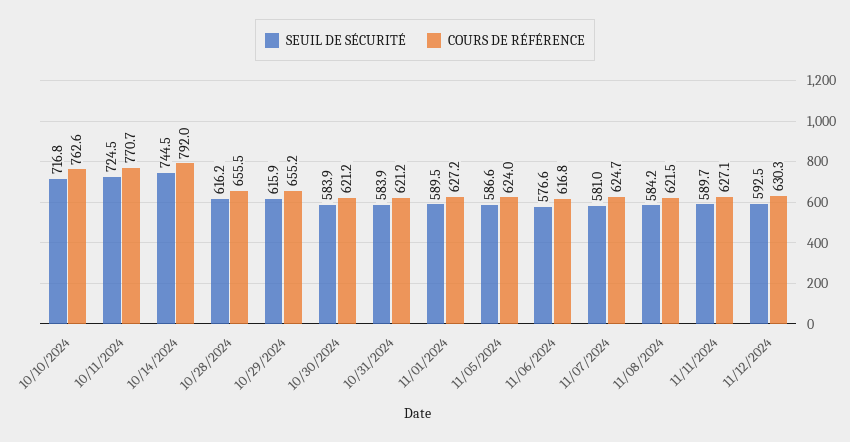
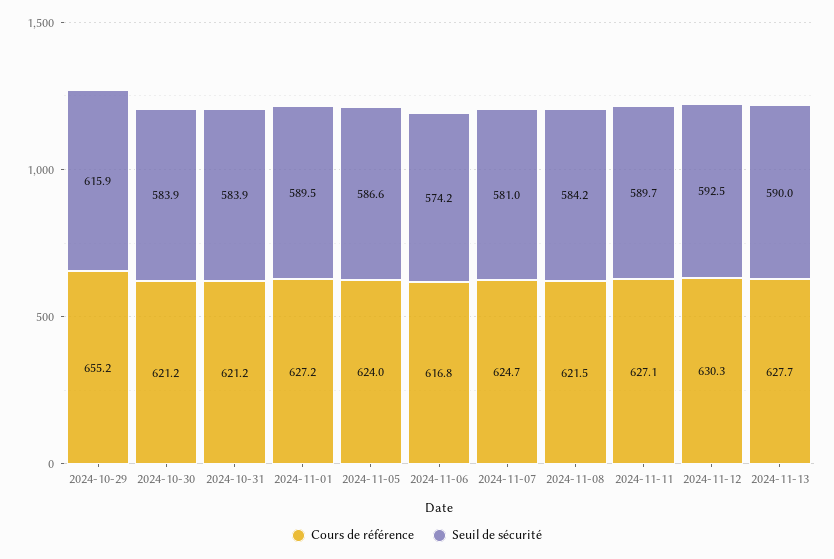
SEUIL DE SÉCURITÉ, 10/10/2024: 716.8 -> none
COURS DE RÉFÉRENCE, 10/10/2024: 762.6 -> none
SEUIL DE SÉCURITÉ, 10/11/2024: 724.5 -> none
COURS DE RÉFÉRENCE, 10/11/2024: 770.7 -> none
SEUIL DE SÉCURITÉ, 10/14/2024: 744.5 -> none
COURS DE RÉFÉRENCE, 10/14/2024: 792 -> none
SEUIL DE SÉCURITÉ, 10/28/2024: 616.2 -> none
COURS DE RÉFÉRENCE, 10/28/2024: 655.5 -> none
SEUIL DE SÉCURITÉ, 11/06/2024: 576.6 -> 574.2
COURS DE RÉFÉRENCE, 2024-11-13: none -> 627.7
SEUIL DE SÉCURITÉ, 2024-11-13: none -> 590

